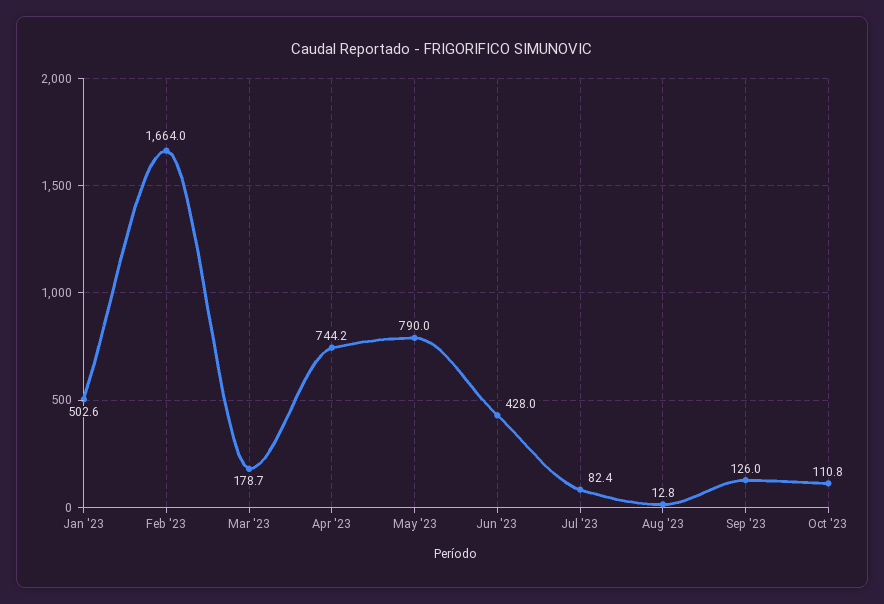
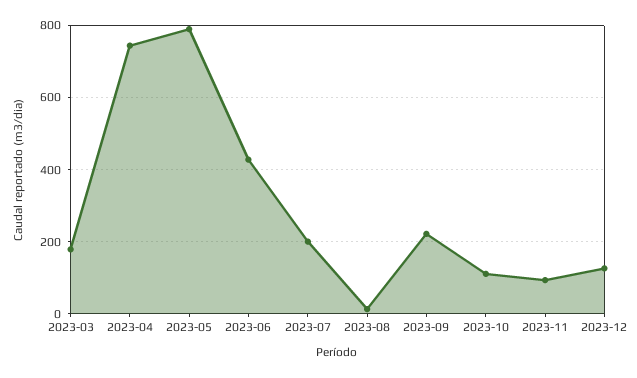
Jan '23: 502.6 -> none
Feb '23: 1664 -> none
Jul '23: 82.4 -> 200
Sep '23: 126 -> 220
2023-11: none -> 100
2023-12: none -> 120

